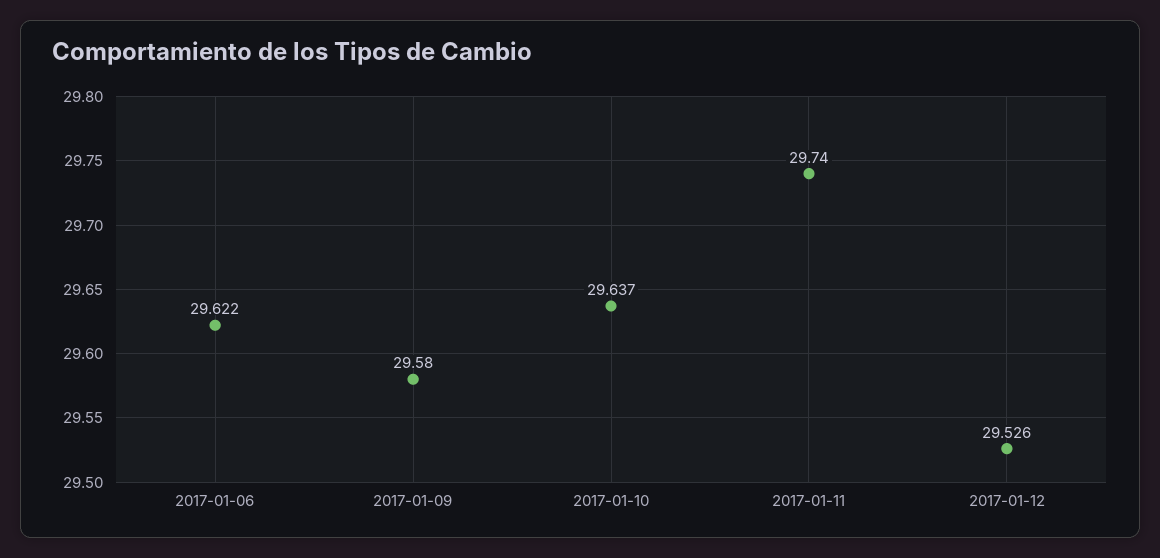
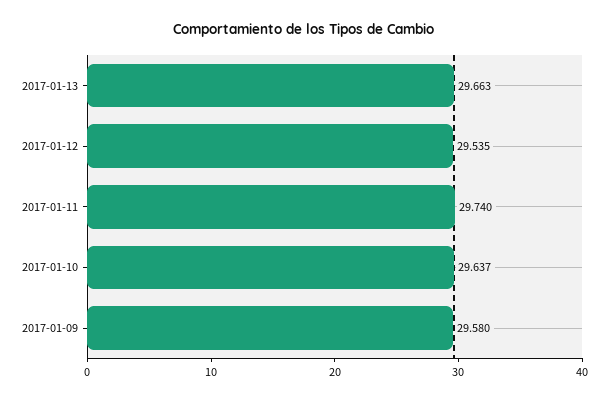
2017-01-06: 29.622 -> none
2017-01-12: 29.526 -> 29.535
2017-01-13: none -> 29.663

